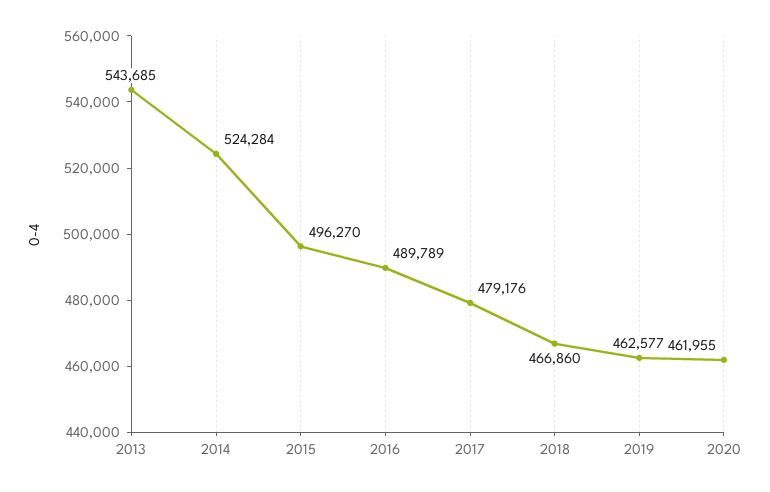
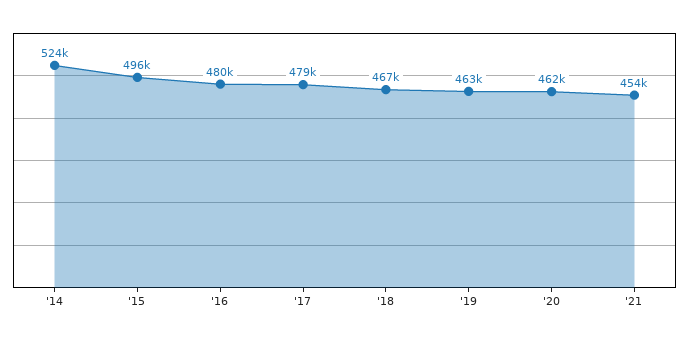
2013: 543685 -> none
2016: 489789 -> 480000
'21: none -> 454000

